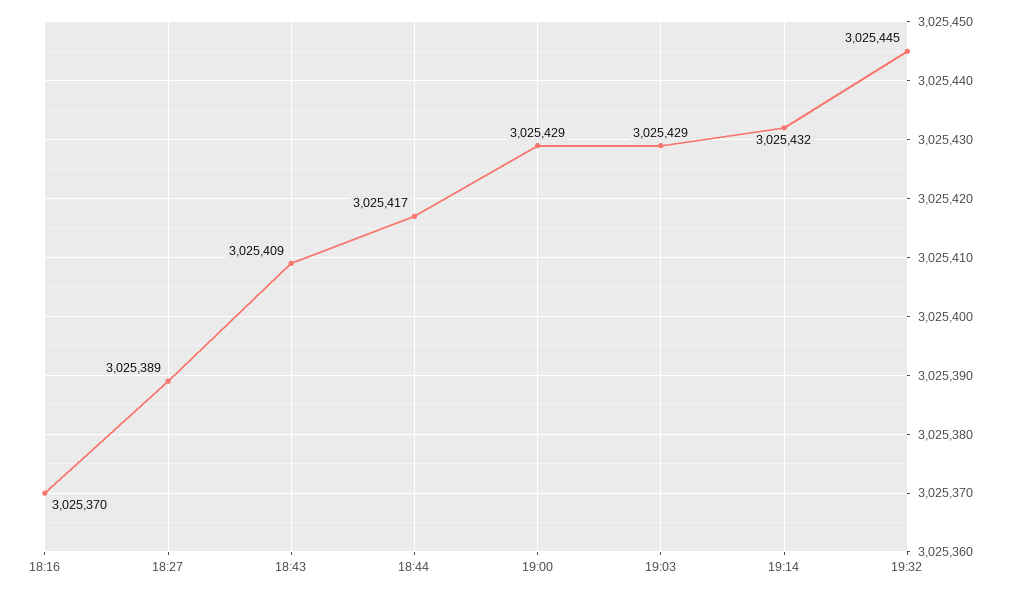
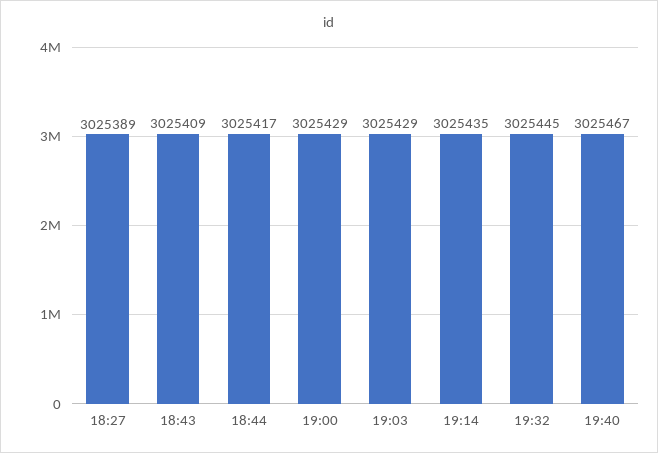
18:16: 3025370 -> none
19:14: 3025432 -> 3025435
19:40: none -> 3025467

